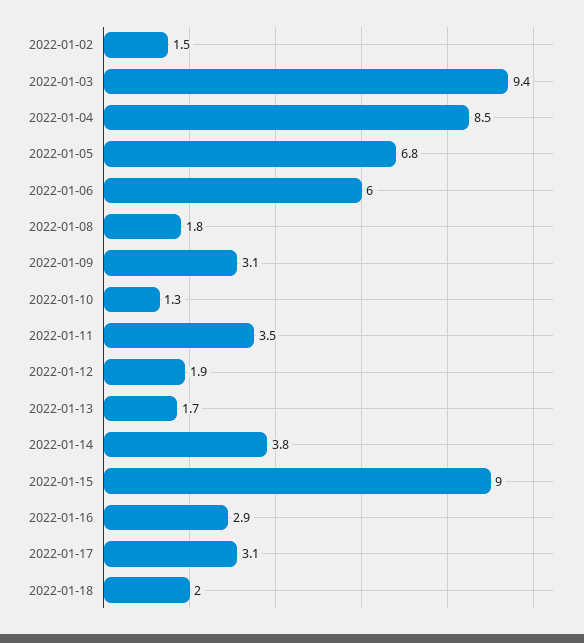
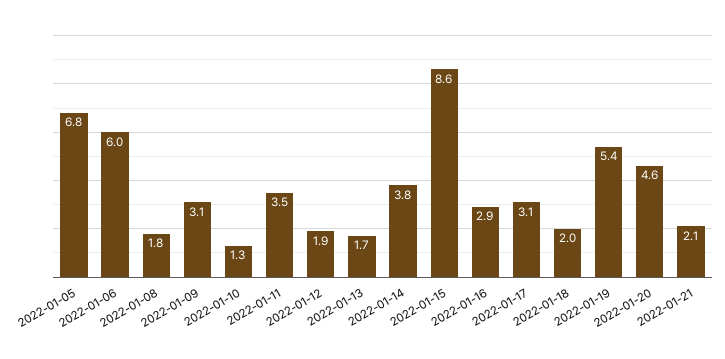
2022-01-02: 1.5 -> none
2022-01-03: 9.4 -> none
2022-01-04: 8.5 -> none
2022-01-15: 9 -> 8.6
2022-01-19: none -> 5.4
2022-01-20: none -> 4.6
2022-01-21: none -> 2.1

